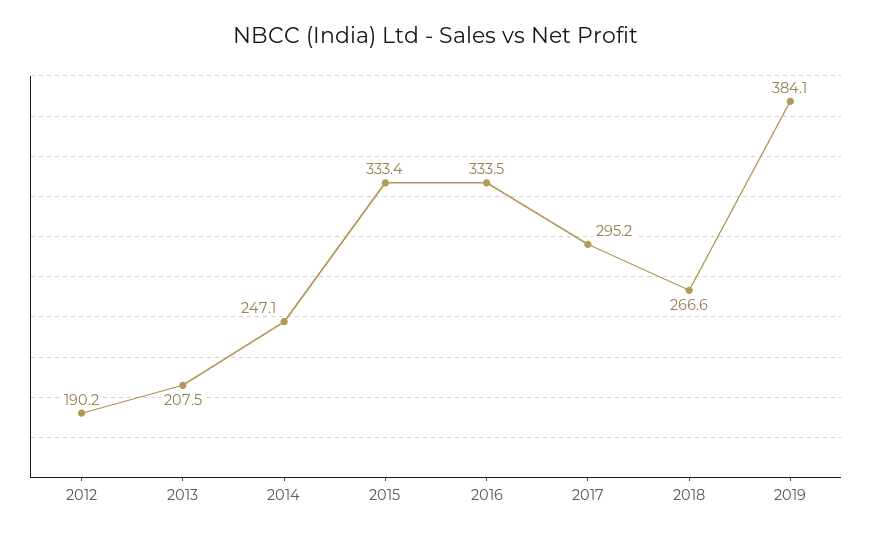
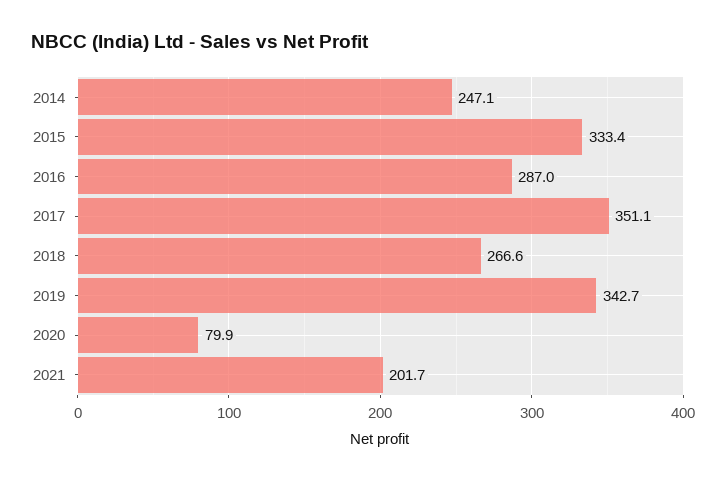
2012: 190.2 -> none
2013: 207.5 -> none
2016: 333.5 -> 287
2017: 295.2 -> 351.1
2019: 384.1 -> 342.7
2020: none -> 79.9
2021: none -> 201.7

